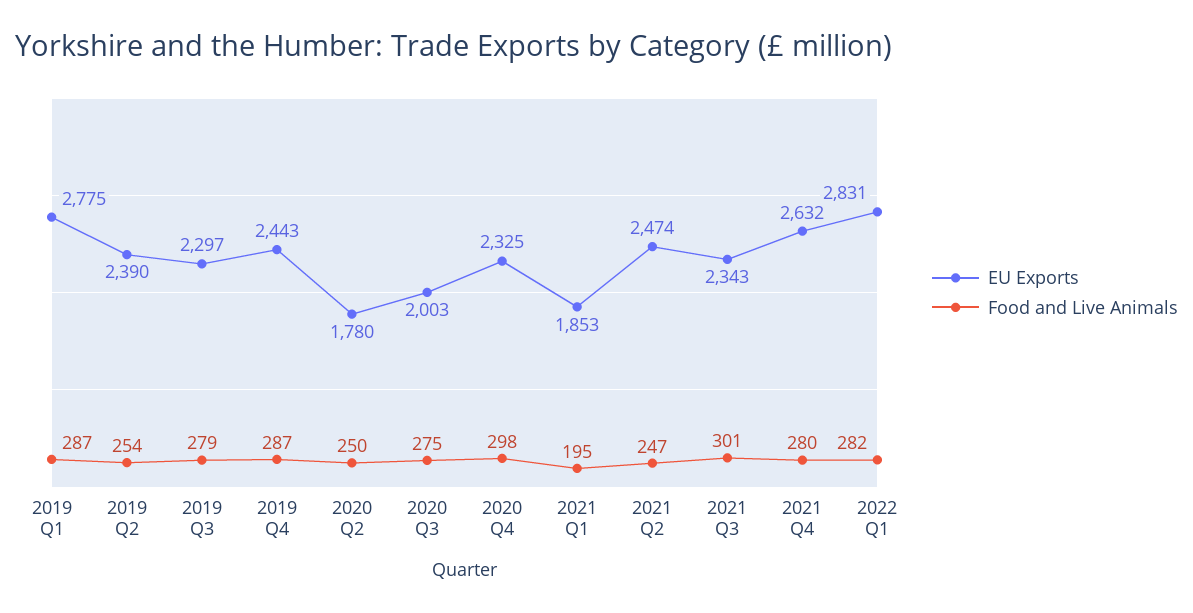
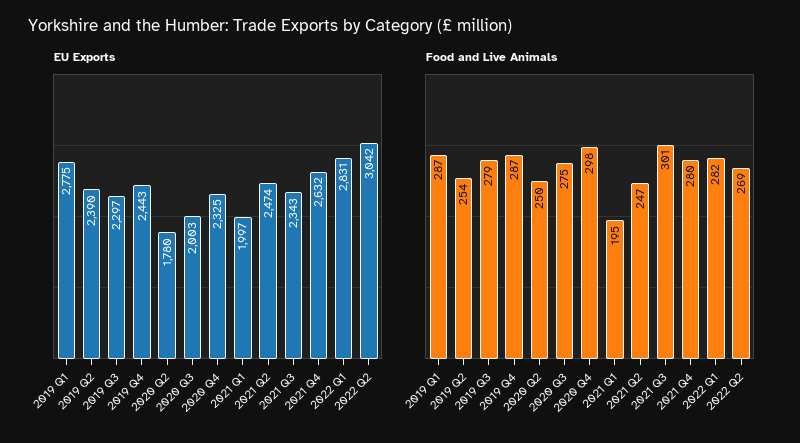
EU Exports, 2021 Q1: 1853 -> 1997
EU Exports, 2022 Q2: none -> 3042
Food and Live Animals, 2022 Q2: none -> 269

